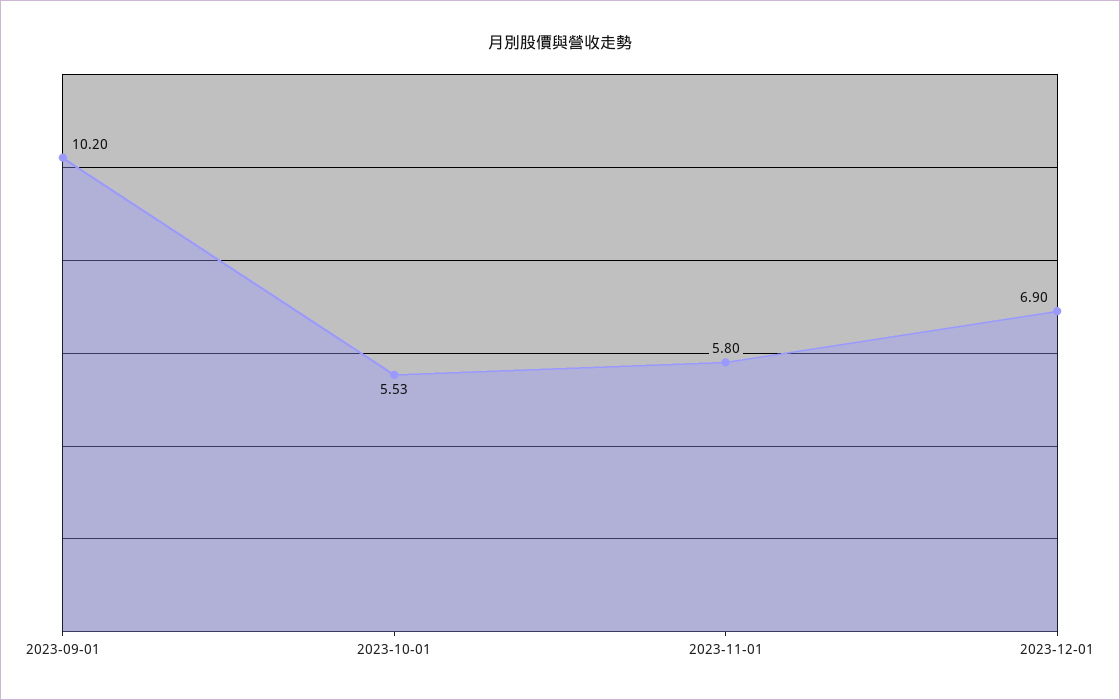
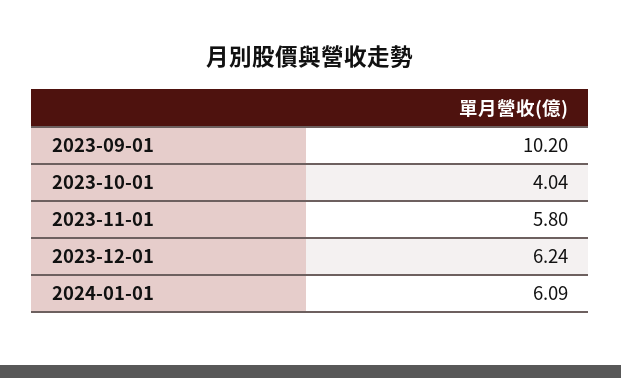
2023-10-01: 5.53 -> 4.04
2023-12-01: 6.9 -> 6.24
2024-01-01: none -> 6.09

